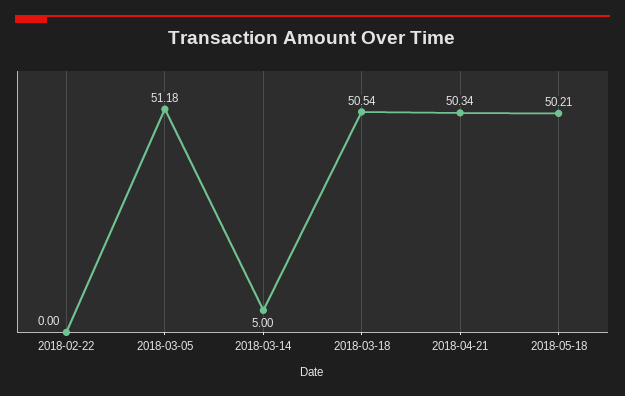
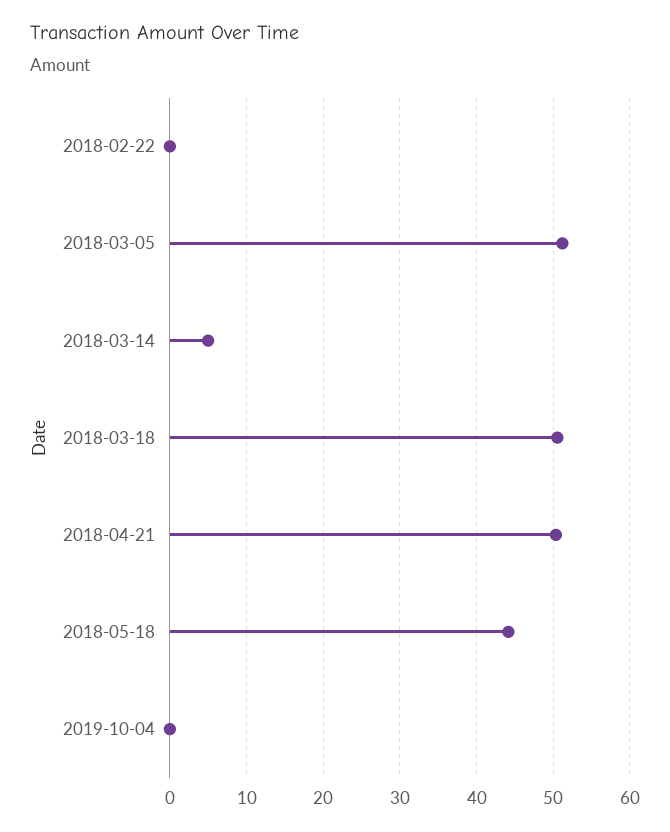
2018-05-18: 50.21 -> 44
2019-10-04: none -> 0

